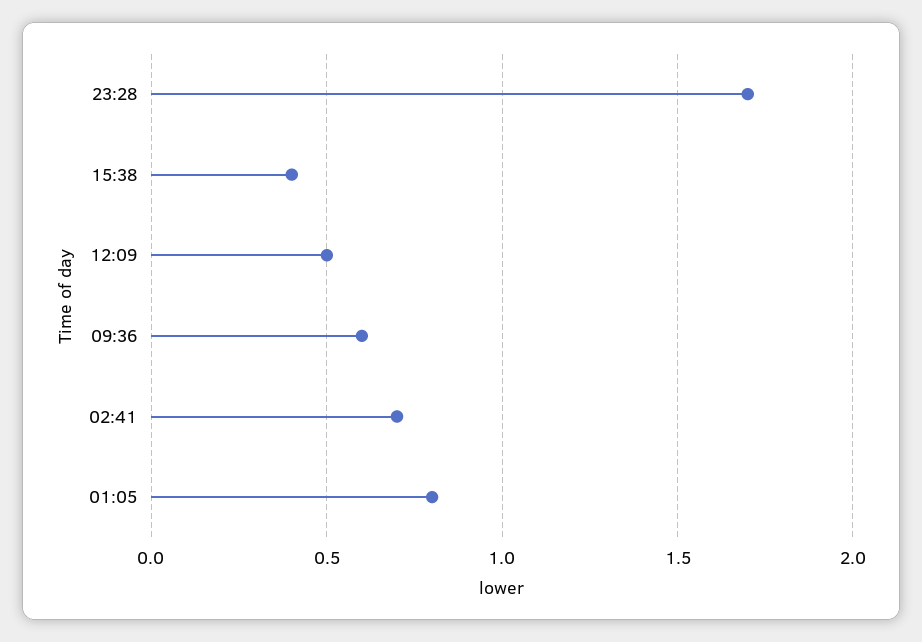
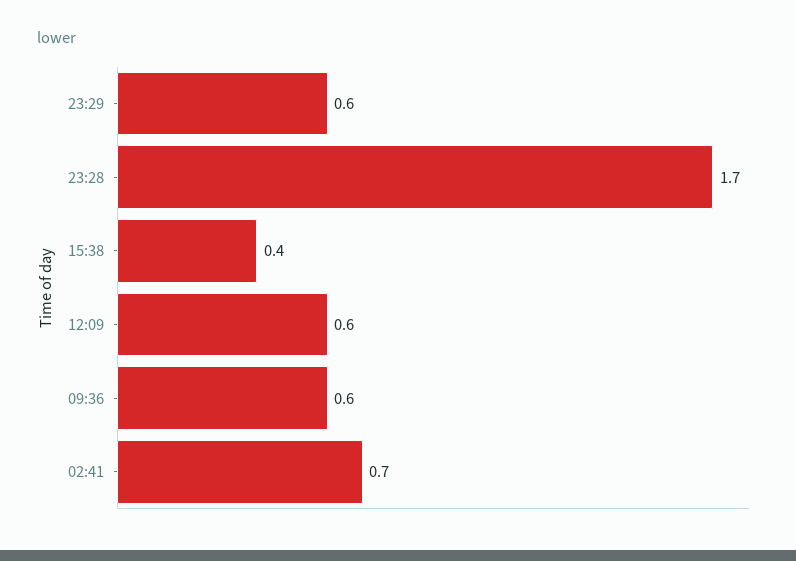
12:09: 0.5 -> 0.6
01:05: 0.8 -> none
23:29: none -> 0.6

